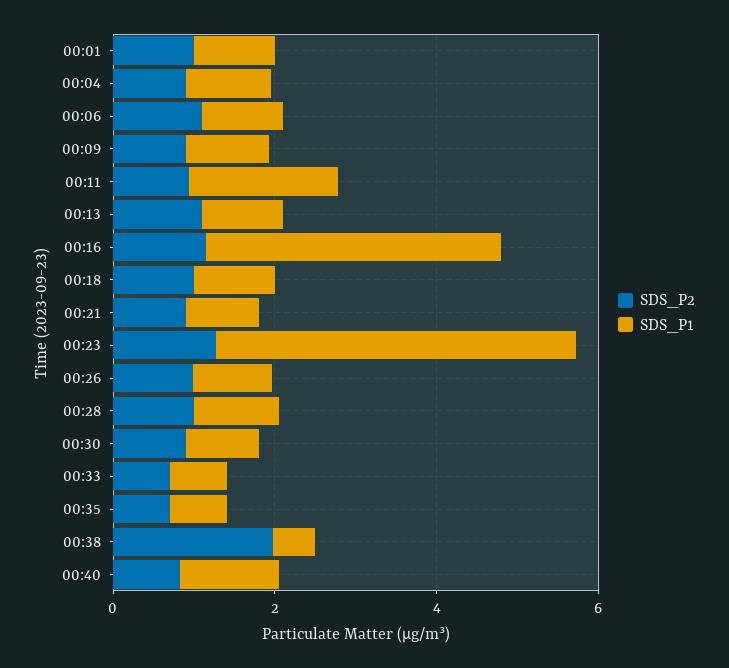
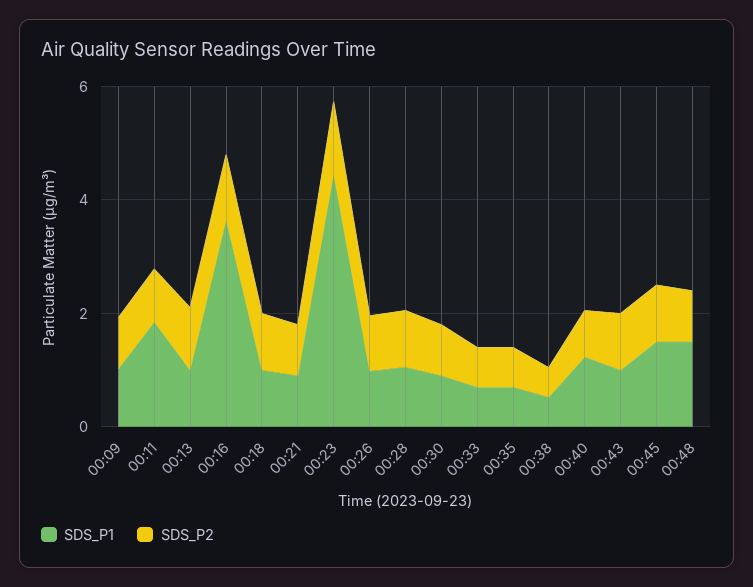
SDS_P2, 00:01: 1 -> none
SDS_P1, 00:01: 1 -> none
SDS_P2, 00:04: 1 -> none
SDS_P1, 00:04: 1 -> none
SDS_P2, 00:06: 1 -> none
SDS_P1, 00:06: 1 -> none
SDS_P2, 00:38: 2 -> 0.5
SDS_P1, 00:43: none -> 1
SDS_P2, 00:43: none -> 1
SDS_P1, 00:45: none -> 1.5
SDS_P2, 00:45: none -> 1
SDS_P1, 00:48: none -> 1.5
SDS_P2, 00:48: none -> 1

